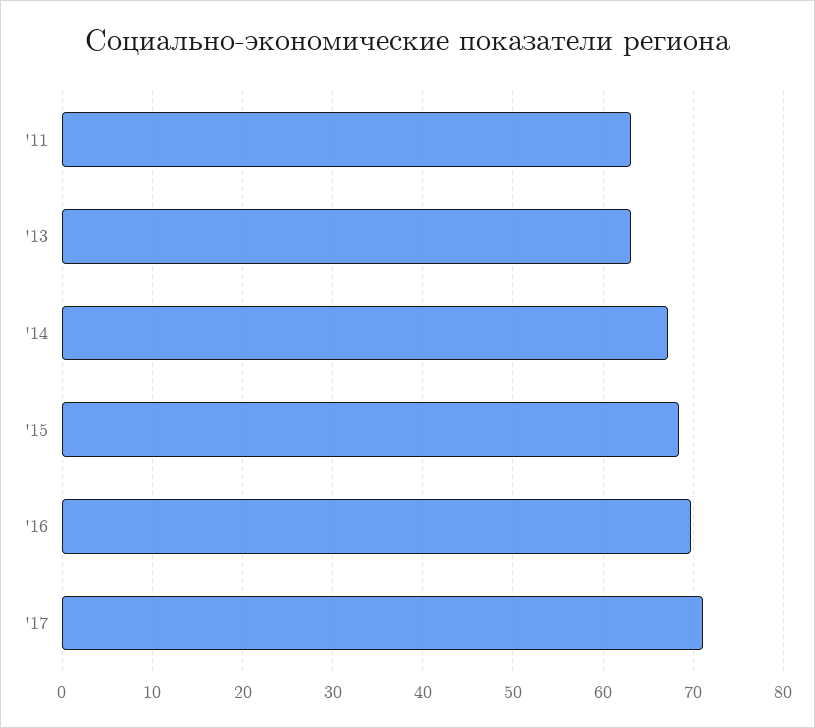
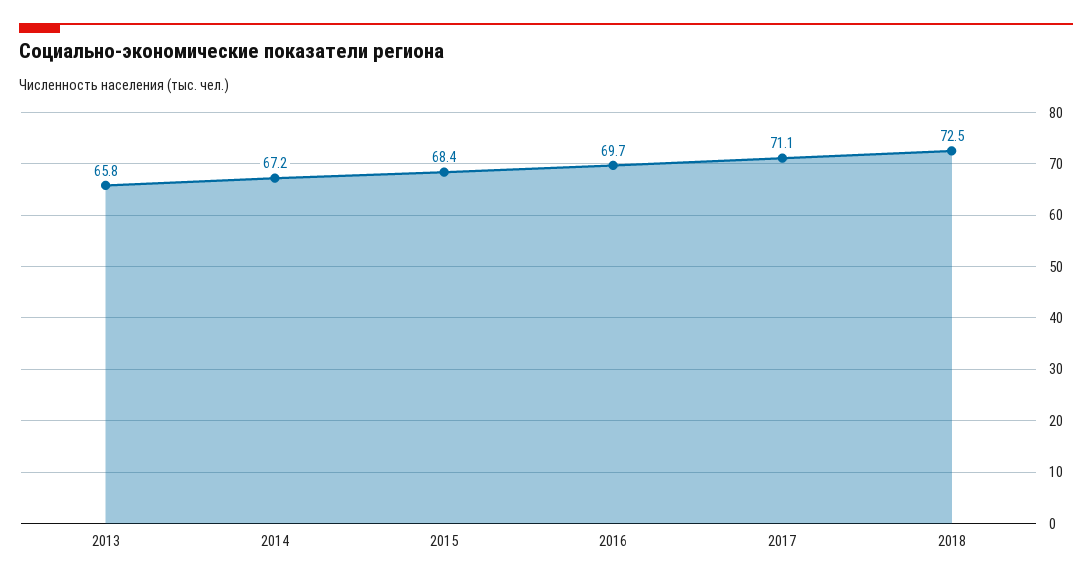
'11: 63 -> none
'13: 63 -> 65.8
2018: none -> 72.5

